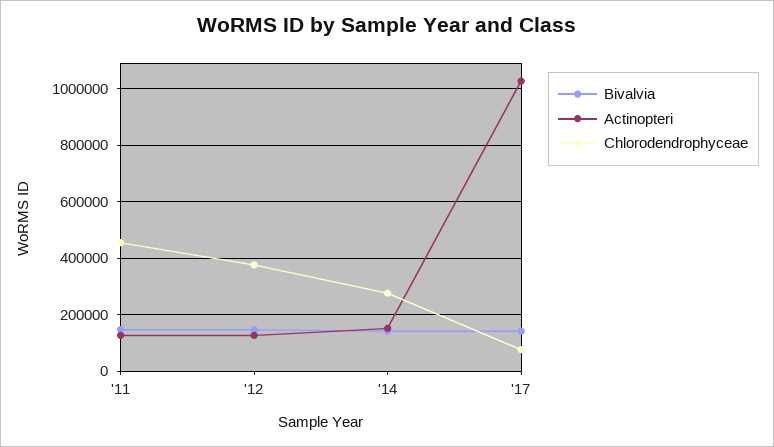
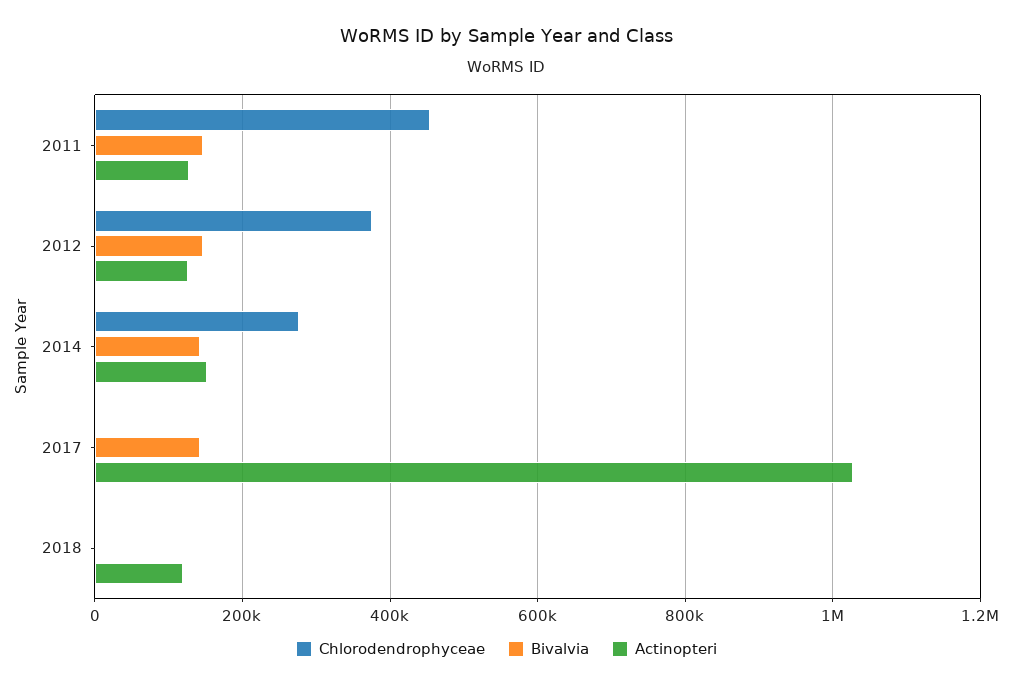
Chlorodendrophyceae, '17: 75000 -> 0
Chlorodendrophyceae, 2018: none -> 0
Bivalvia, 2018: none -> 0
Actinopteri, 2018: none -> 120000

